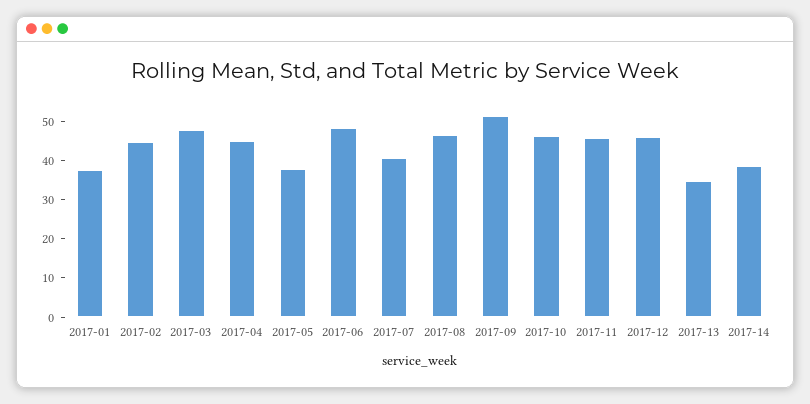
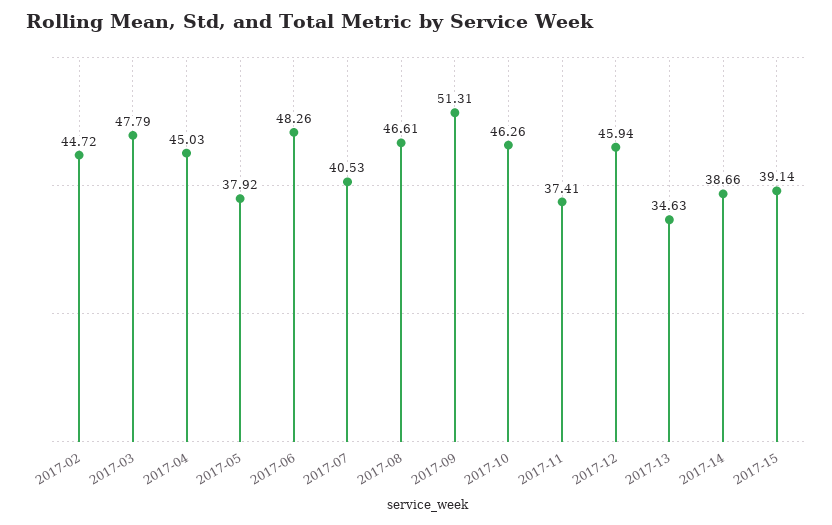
2017-01: 37.5 -> none
2017-11: 45 -> 37.41
2017-15: none -> 39.14

